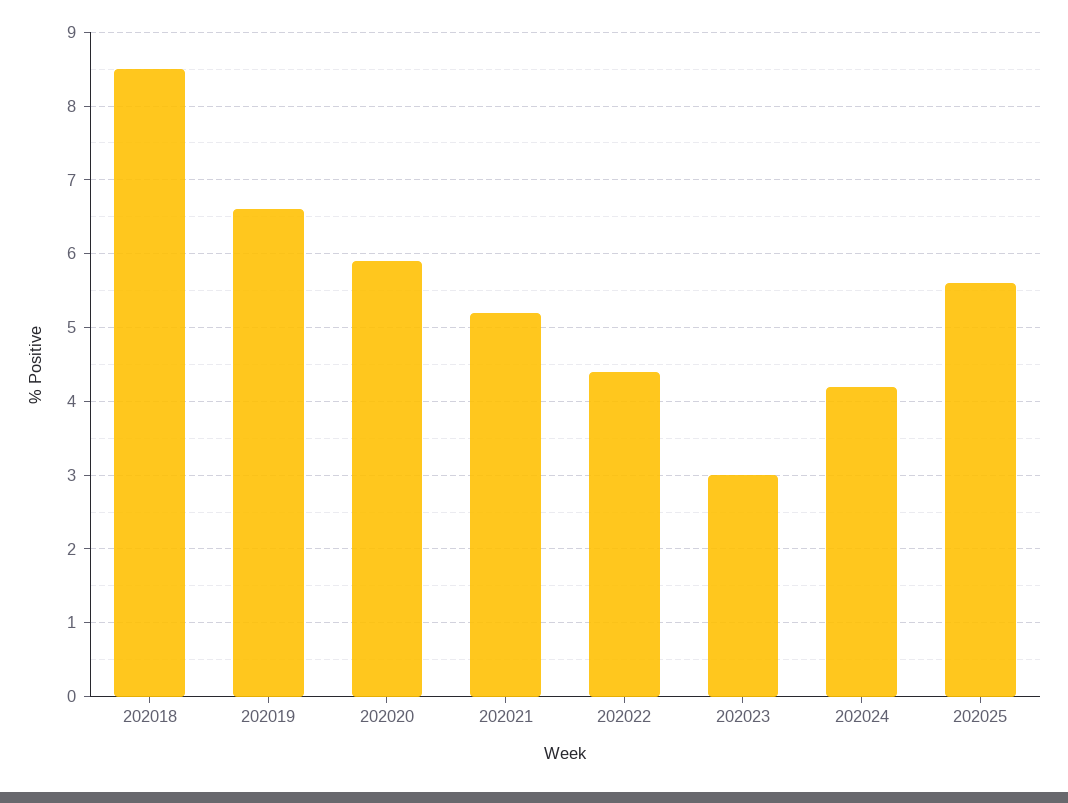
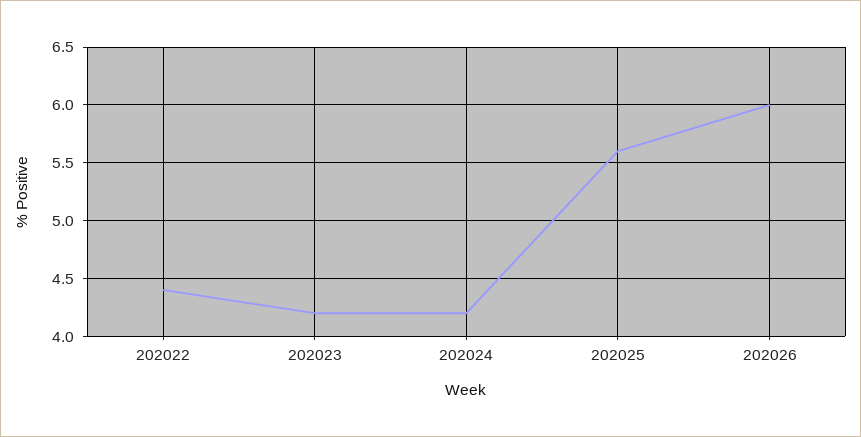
202018: 8.5 -> none
202019: 6.6 -> none
202020: 5.9 -> none
202021: 5.2 -> none
202023: 3 -> 4.2
202026: none -> 6

